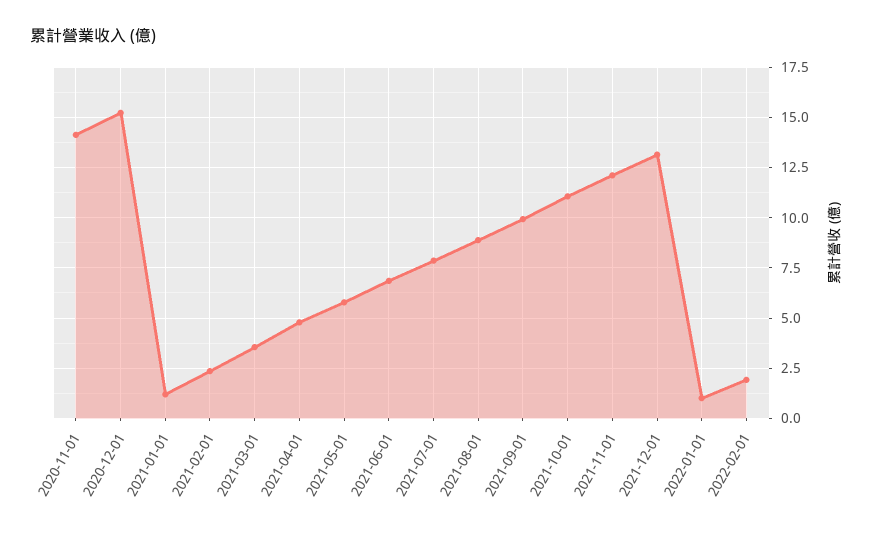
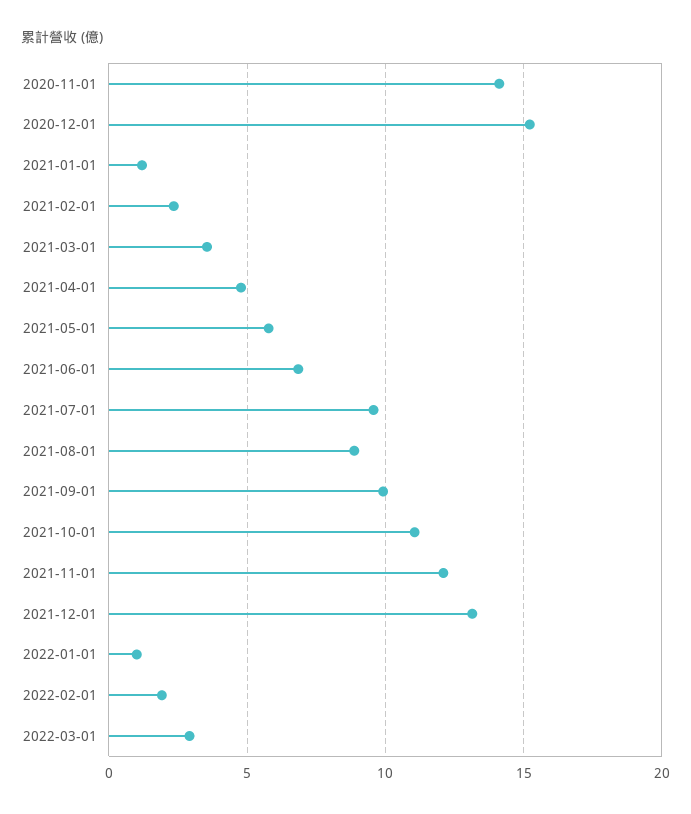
2021-07-01: 8 -> 9.5
2022-03-01: none -> 3

